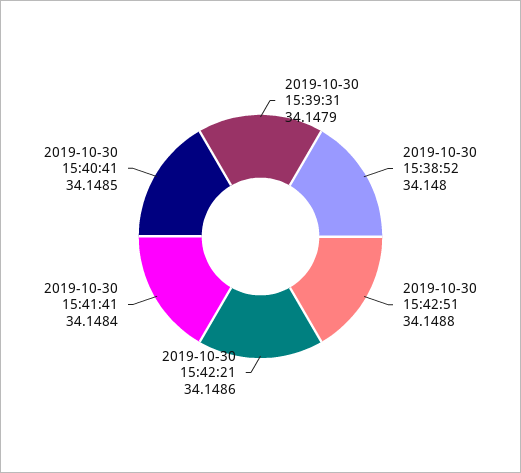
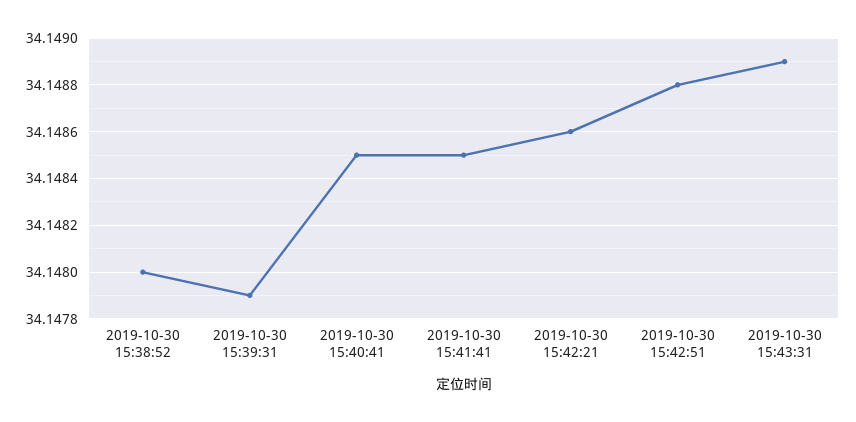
2019-10-30 15:41:41: 34.1484 -> 34.1485
2019-10-30 15:43:31: none -> 34.1489

